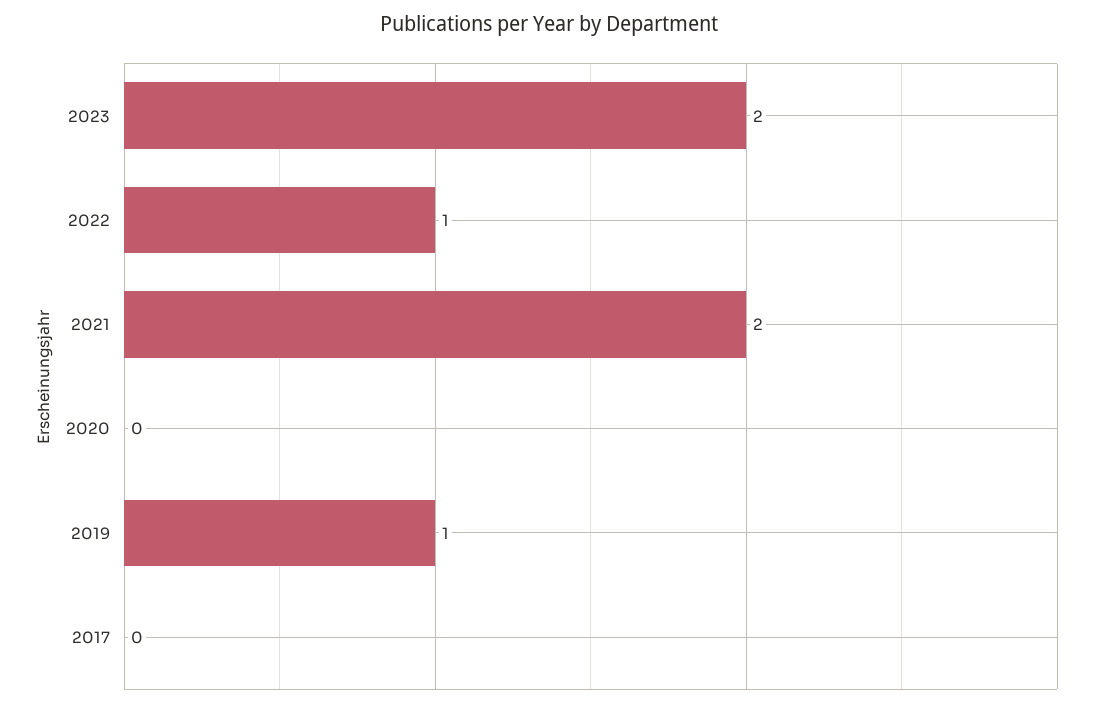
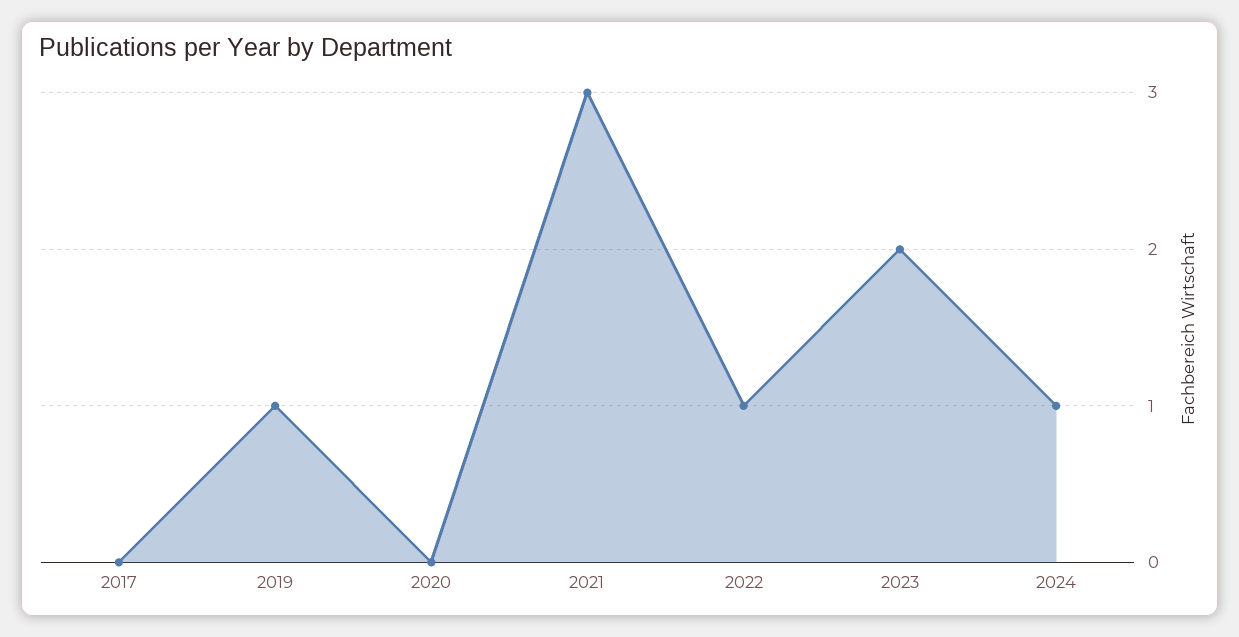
2021: 2 -> 3
2024: none -> 1

